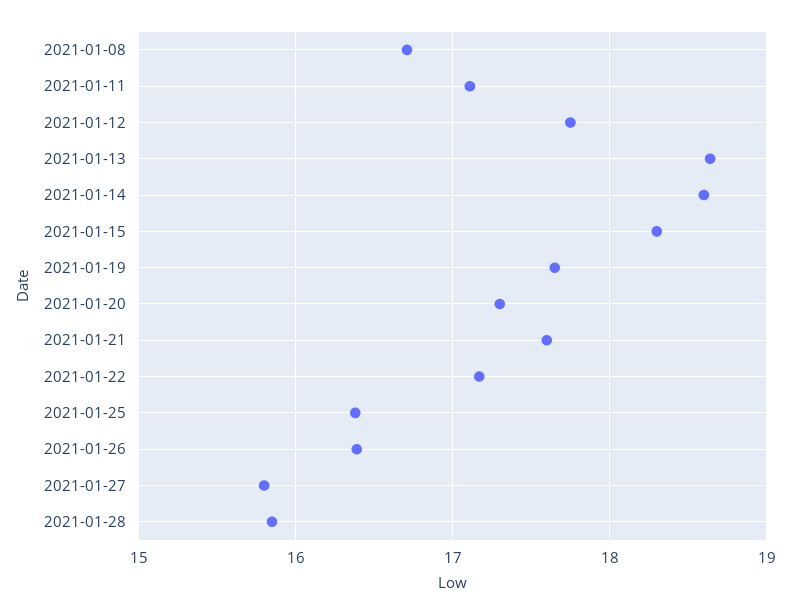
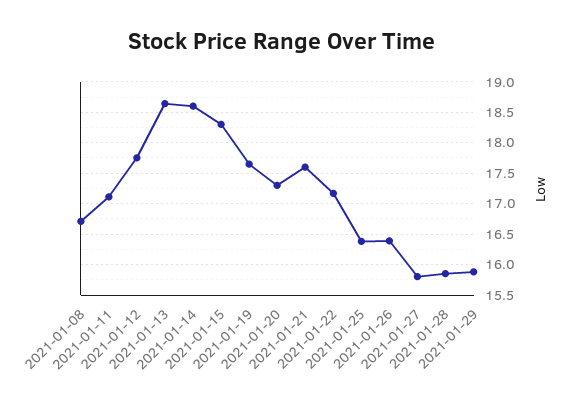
2021-01-29: none -> 15.9

